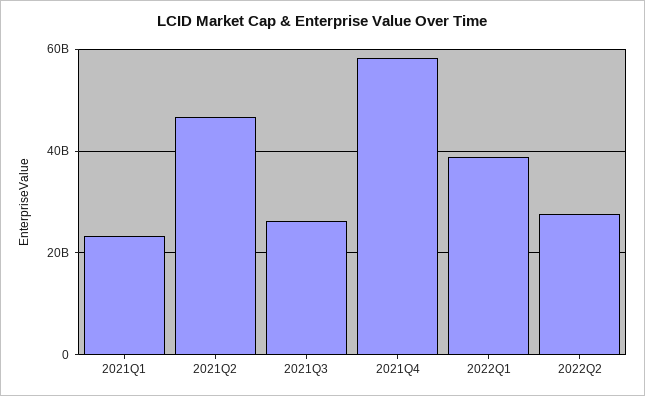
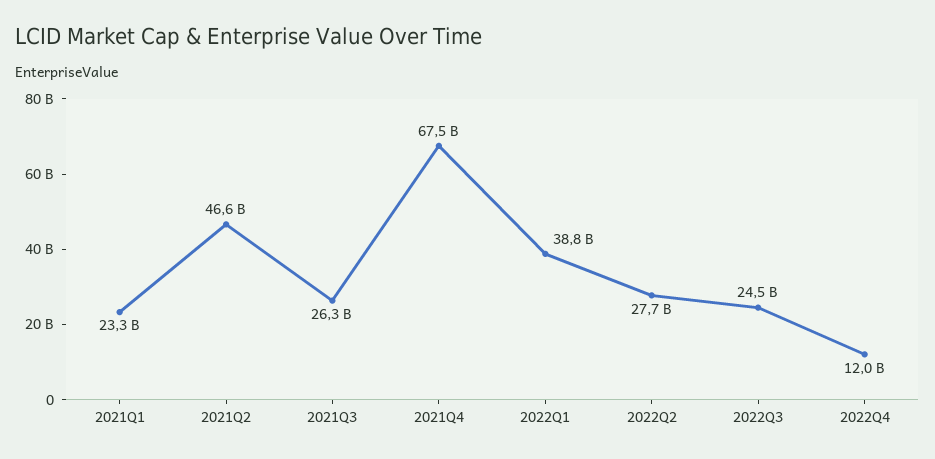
2021Q4: 58000000000 -> 67500000000
2022Q3: none -> 24500000000
2022Q4: none -> 12000000000

